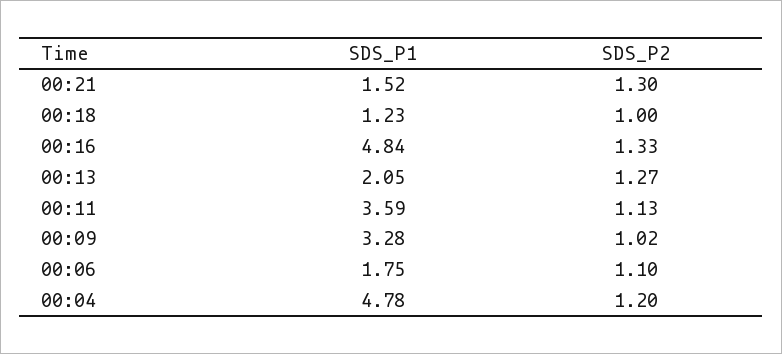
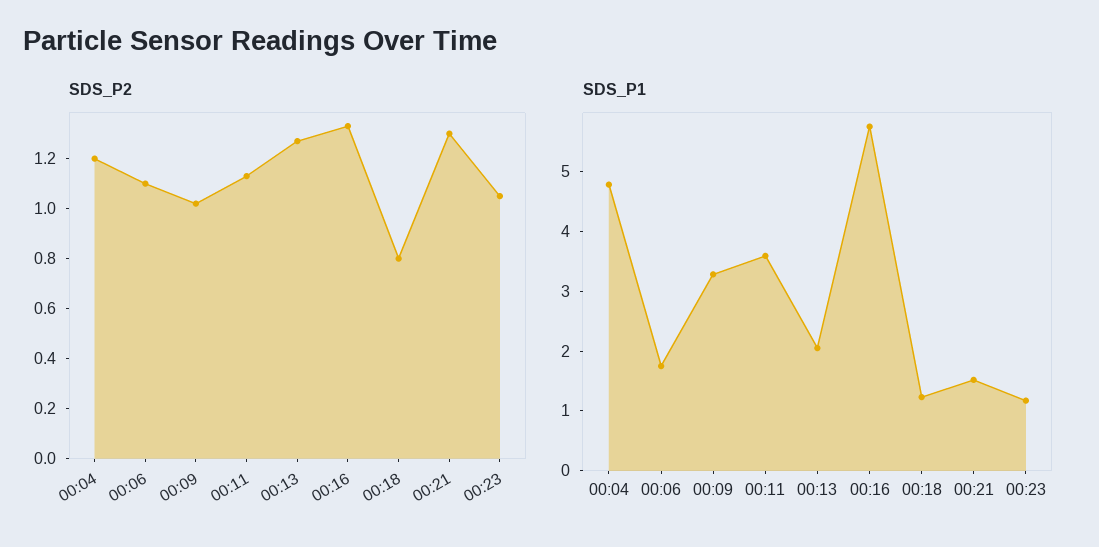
SDS_P2, 00:18: 1 -> 0.8
SDS_P1, 00:16: 4.84 -> 5.8
SDS_P2, 00:23: none -> 1.05
SDS_P1, 00:23: none -> 1.2

